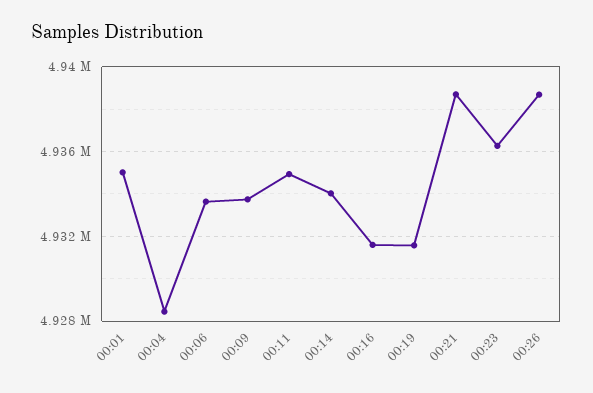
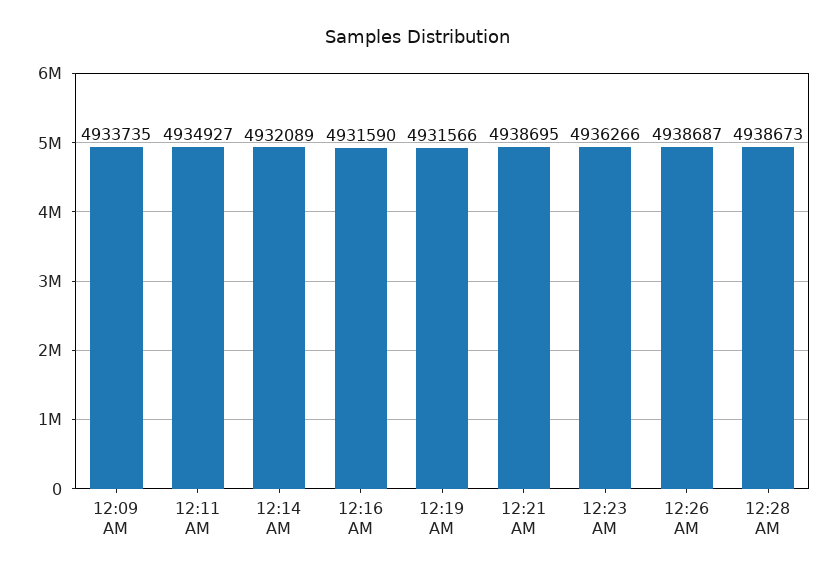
00:01: 4935000 -> none
00:04: 4928500 -> none
00:06: 4933500 -> none
00:14: 4934000 -> 4932089
12:28 AM: none -> 4938673

